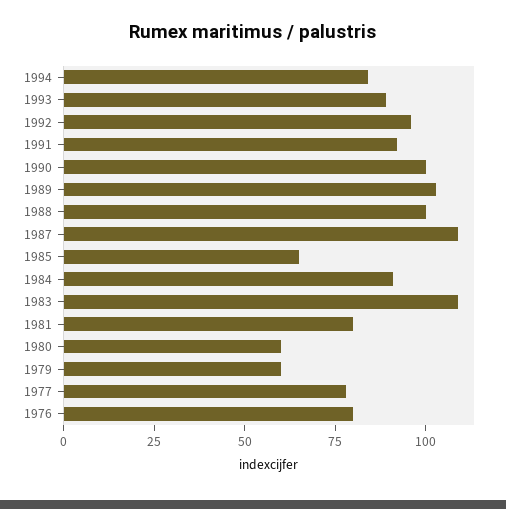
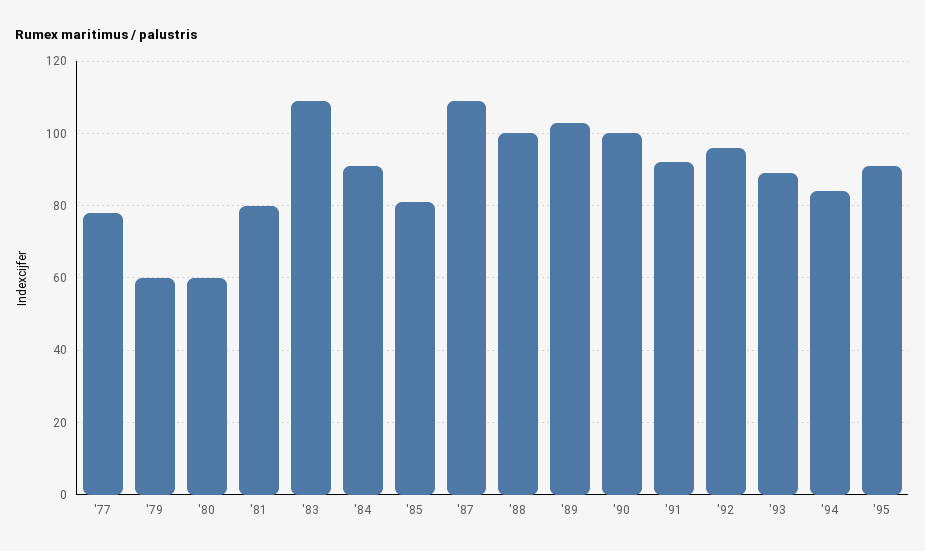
1985: 65 -> 80
1976: 80 -> none
'95: none -> 90

